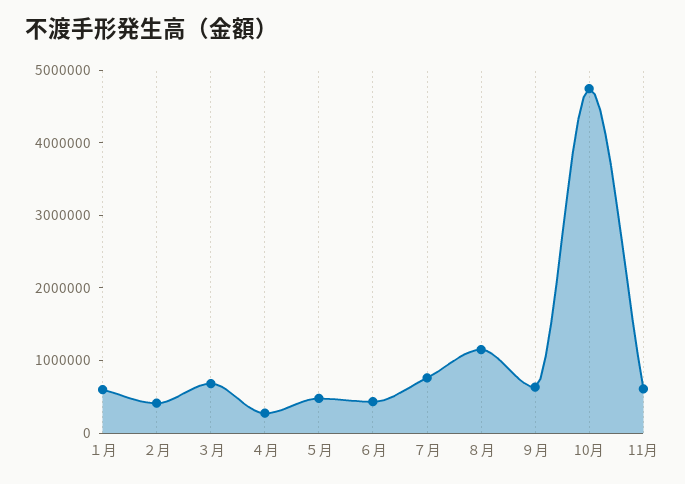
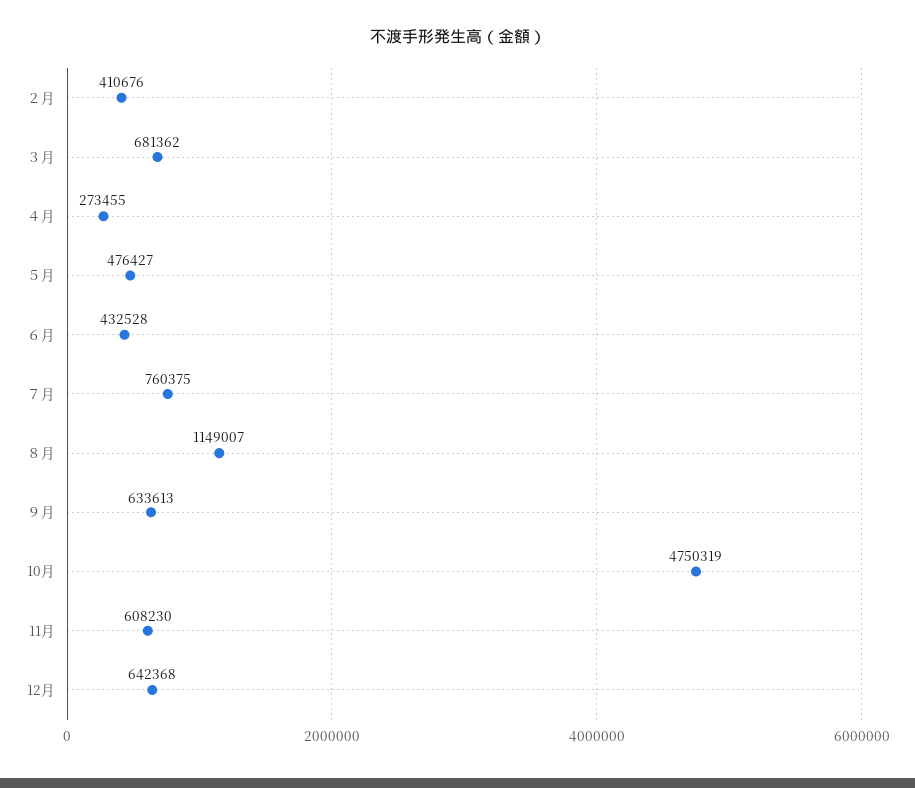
１月: 600000 -> none
12月: none -> 642368

